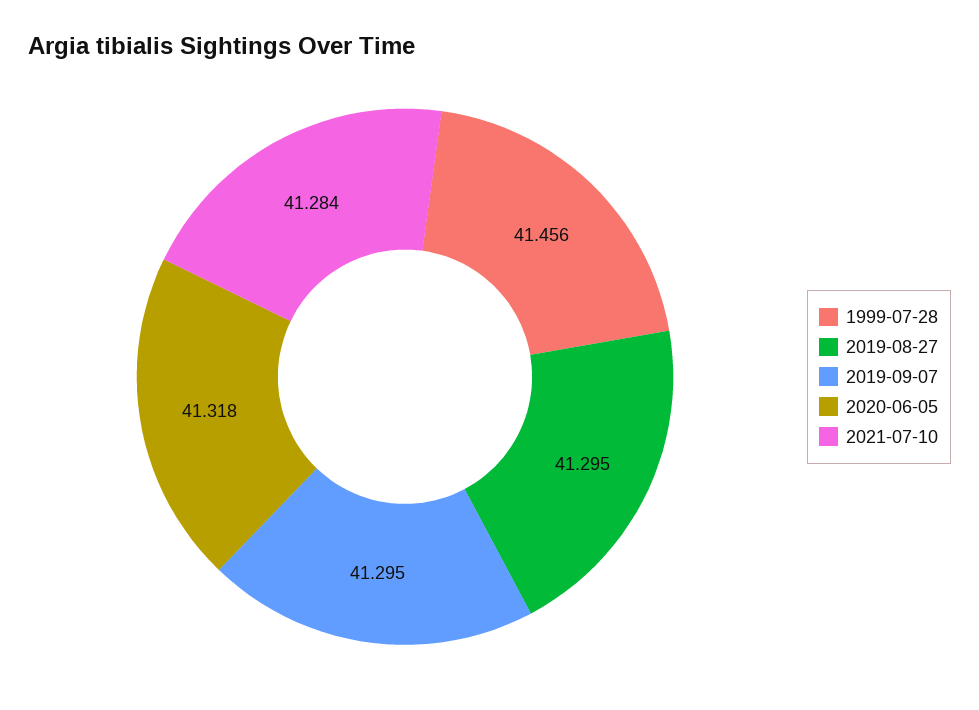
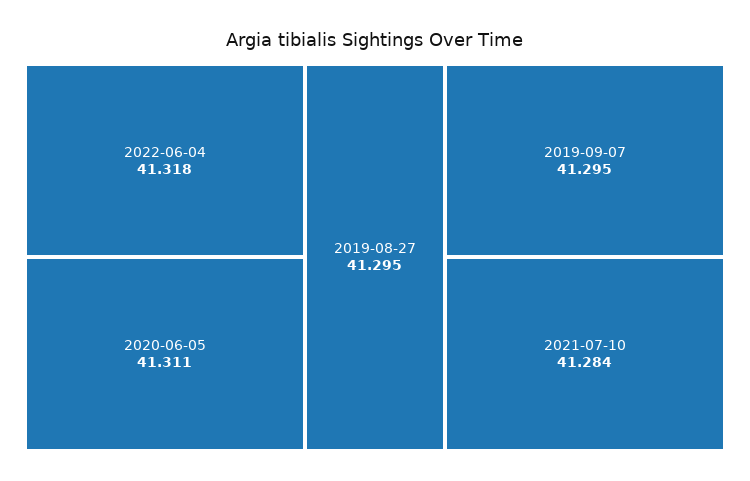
1999-07-28: 41.456 -> none
2020-06-05: 41.318 -> 41.311
2022-06-04: none -> 41.318

